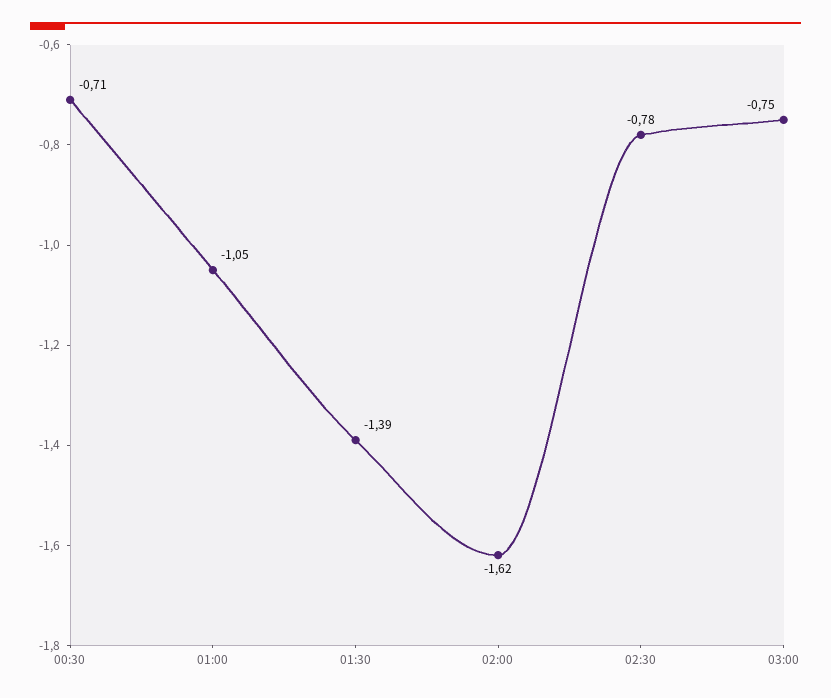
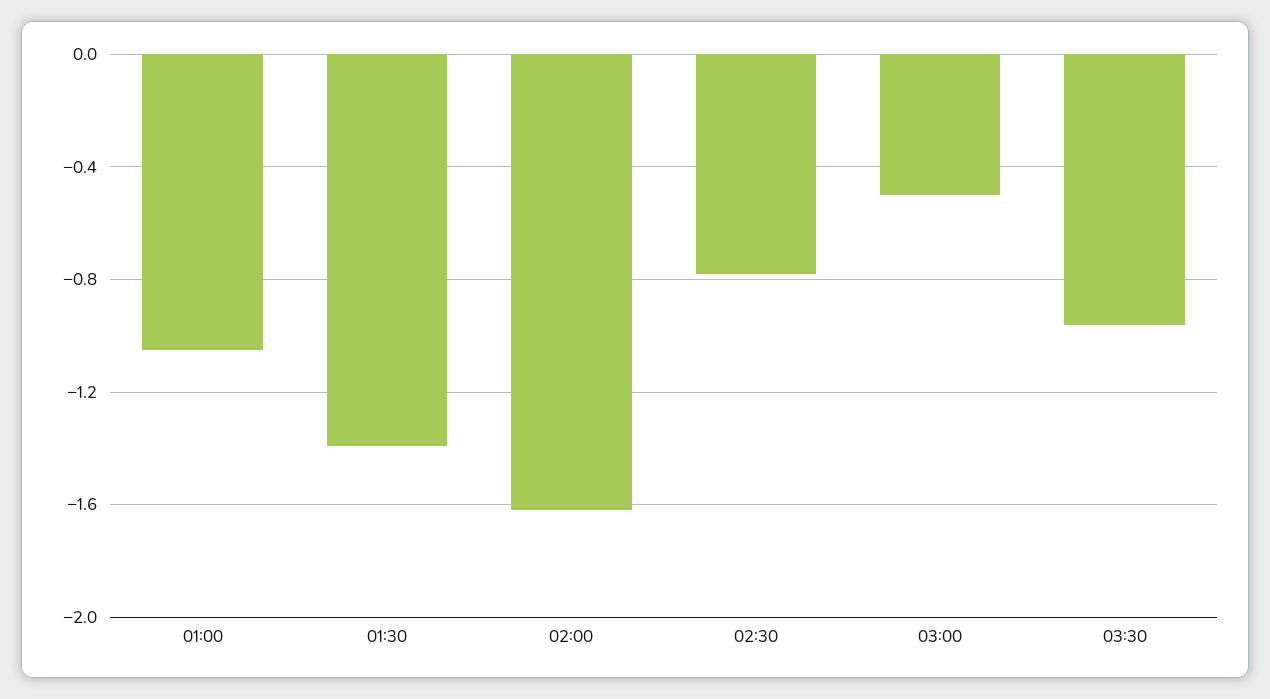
00:30: -0.71 -> none
03:00: -0.75 -> -0.5
03:30: none -> -0.95

